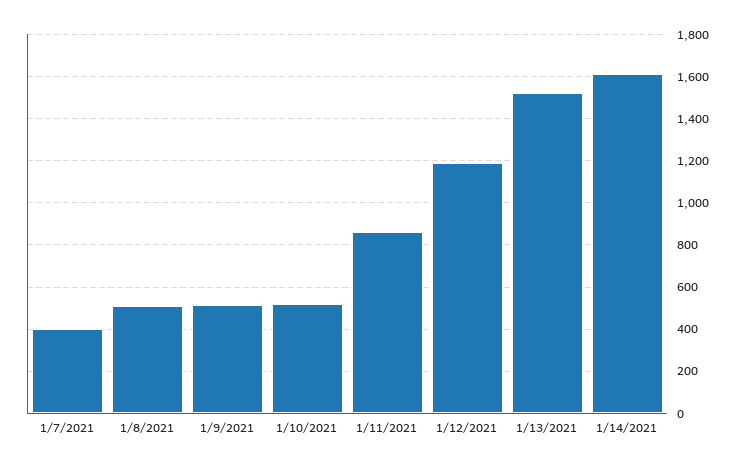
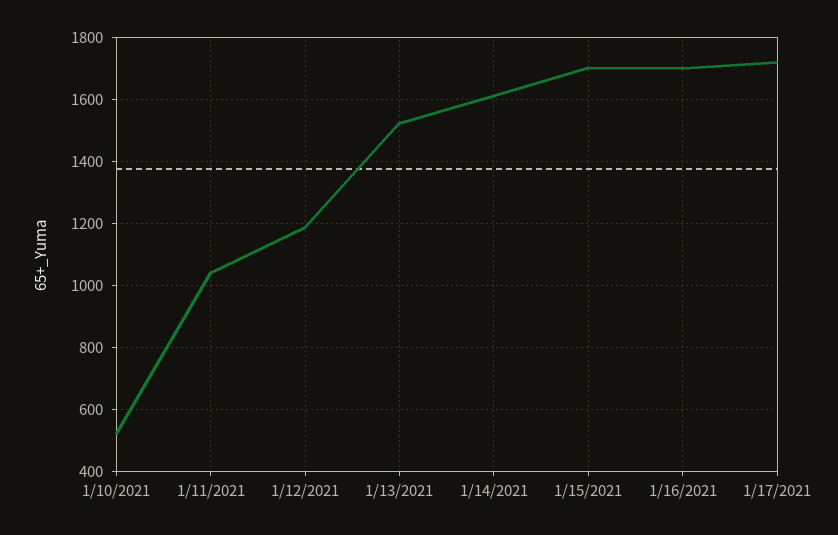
1/7/2021: 400 -> none
1/8/2021: 500 -> none
1/9/2021: 500 -> none
1/11/2021: 850 -> 1040
1/15/2021: none -> 1700
1/16/2021: none -> 1700
1/17/2021: none -> 1720

